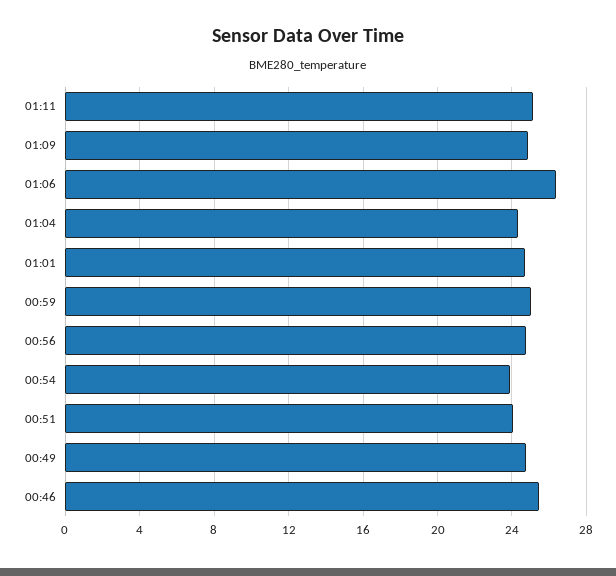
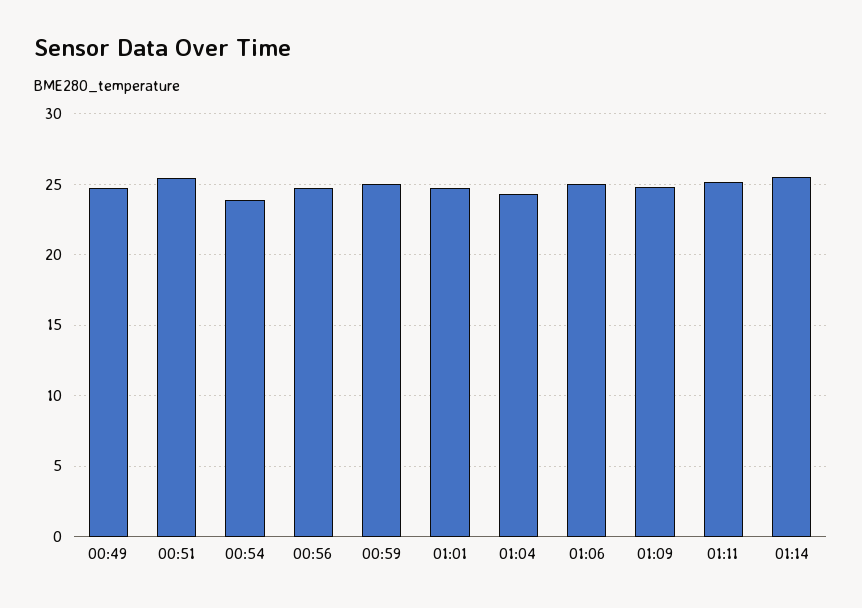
01:06: 26.5 -> 25
00:51: 24 -> 25.5
00:46: 25.5 -> none
01:14: none -> 25.5

